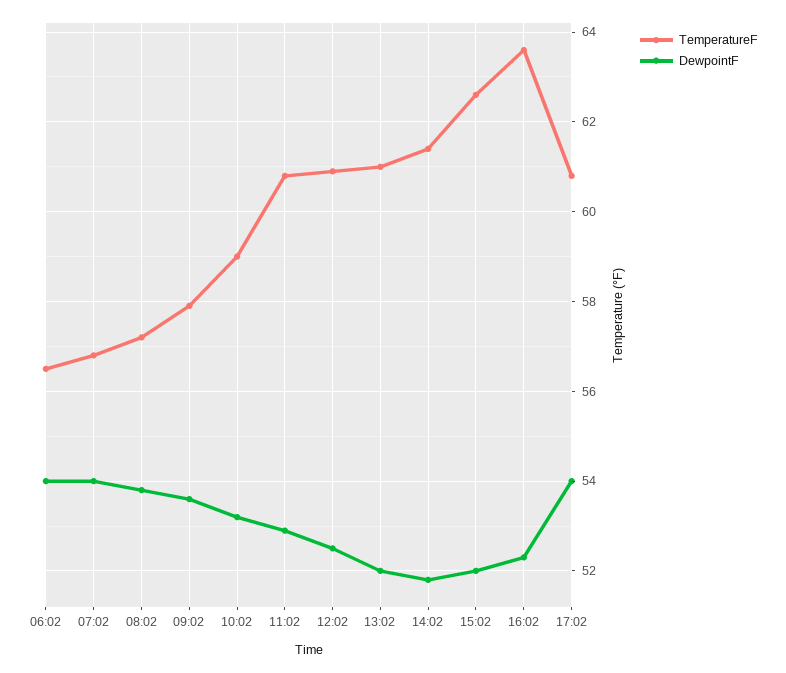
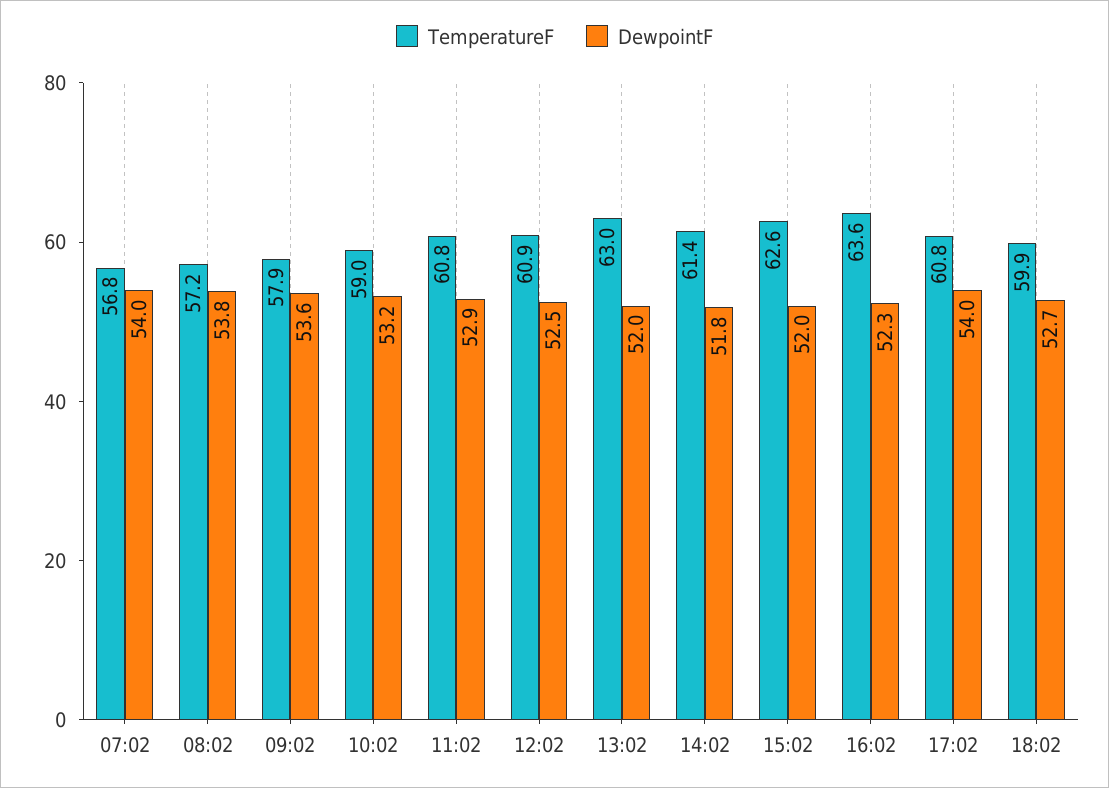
TemperatureF, 06:02: 56.5 -> none
DewpointF, 06:02: 54 -> none
TemperatureF, 13:02: 61 -> 63
TemperatureF, 18:02: none -> 59.9
DewpointF, 18:02: none -> 52.7

